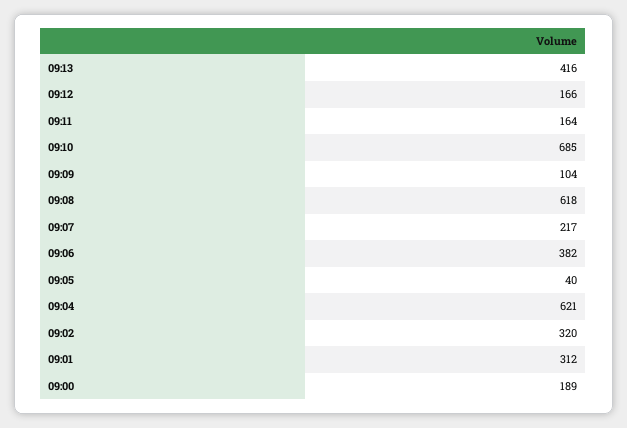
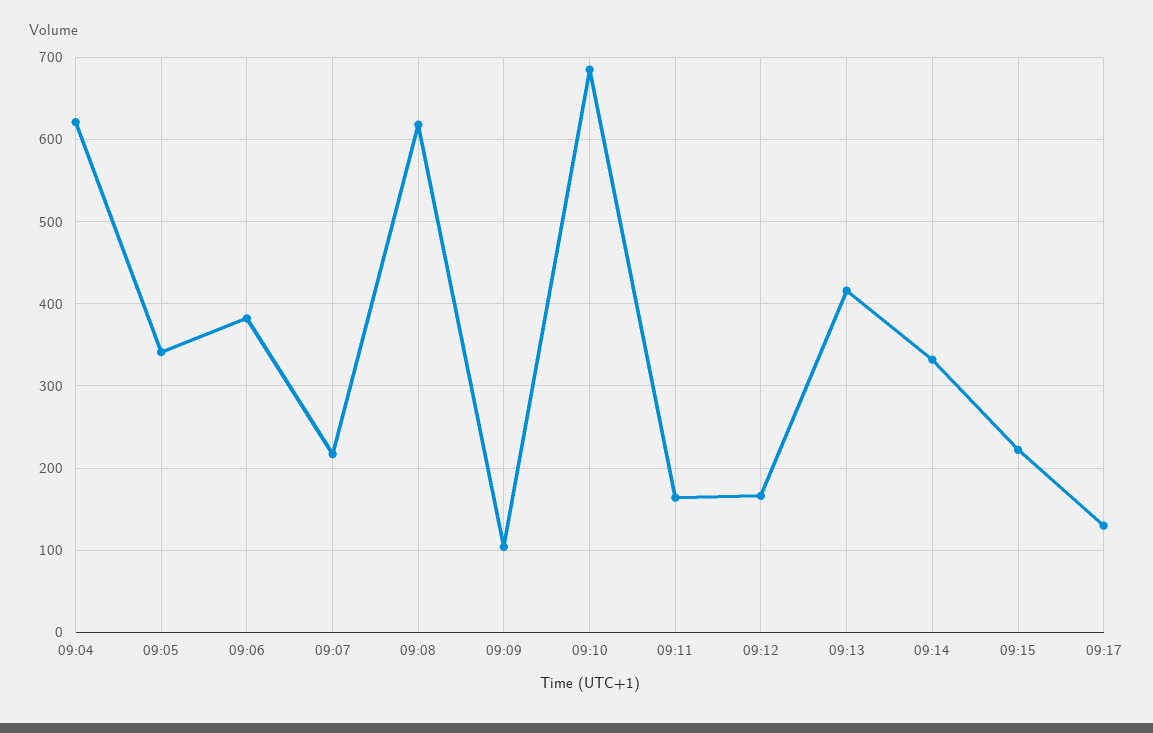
09:05: 40 -> 340
09:02: 320 -> none
09:01: 312 -> none
09:00: 189 -> none
09:14: none -> 330
09:15: none -> 220
09:17: none -> 130

